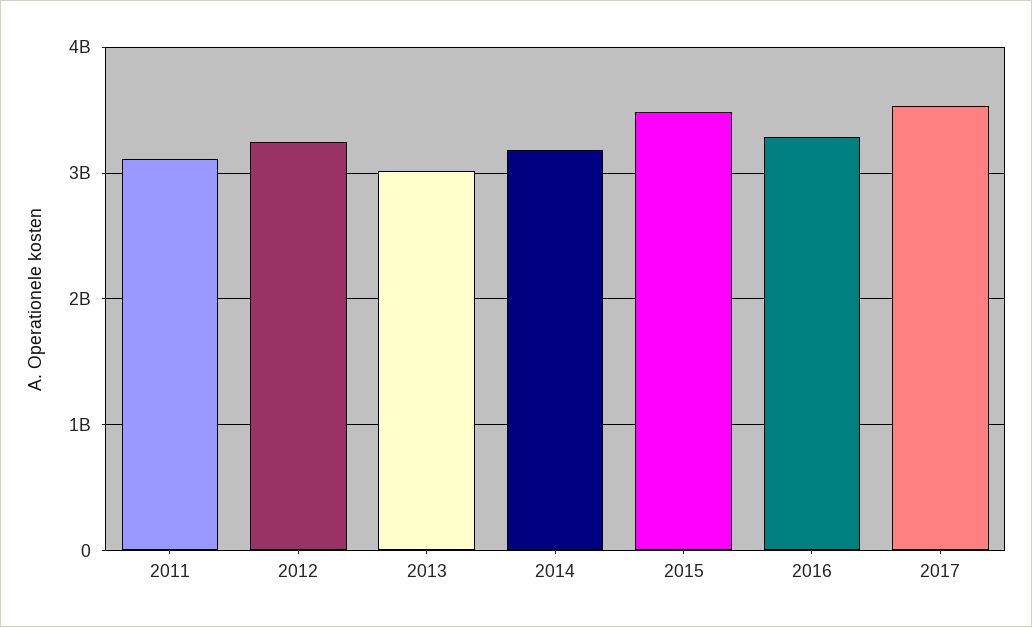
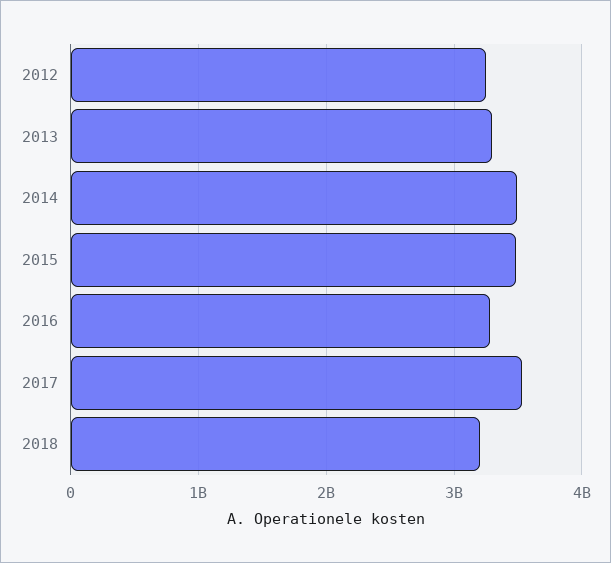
2011: 3100000000 -> none
2013: 3000000000 -> 3300000000
2014: 3200000000 -> 3500000000
2018: none -> 3200000000

